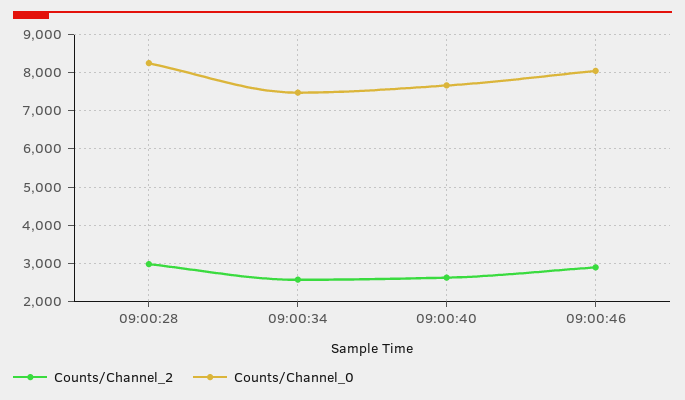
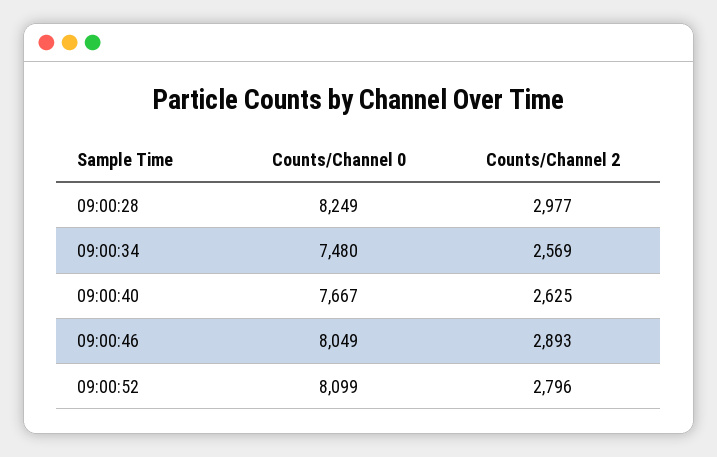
Counts/Channel_0, 09:00:52: none -> 8099
Counts/Channel_2, 09:00:52: none -> 2796

